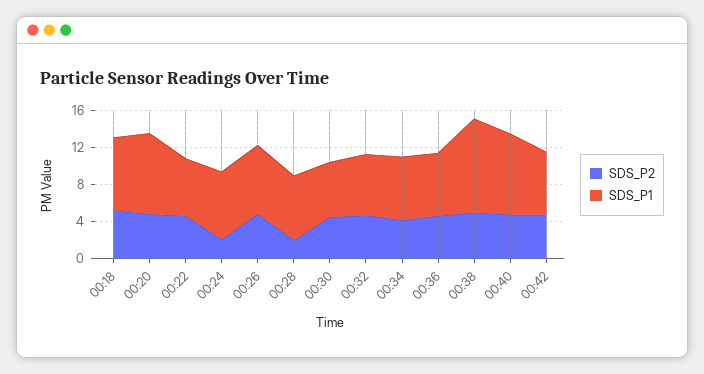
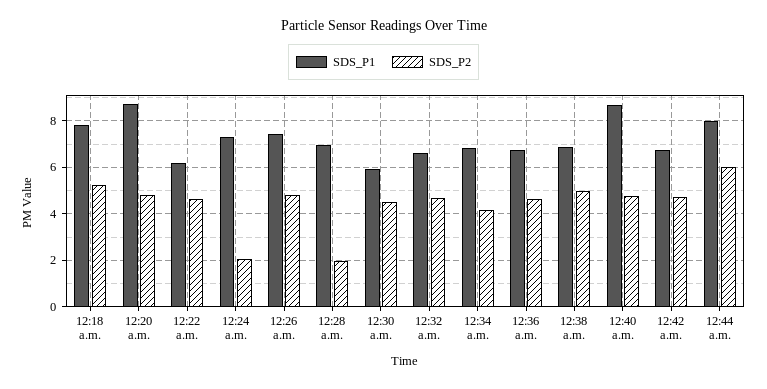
SDS_P1, 00:38: 10 -> 7
SDS_P1, 12:44 a.m.: none -> 8
SDS_P2, 12:44 a.m.: none -> 6

